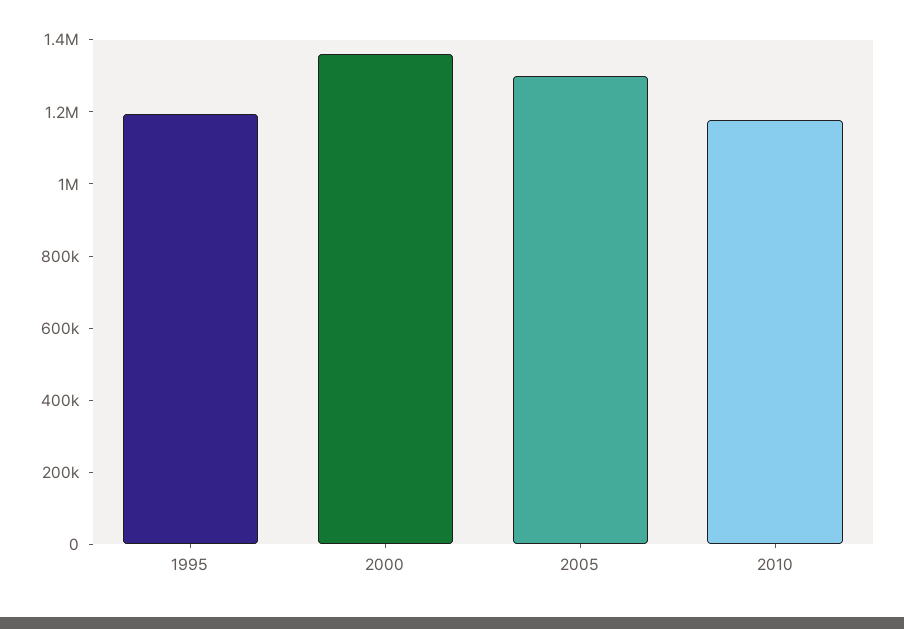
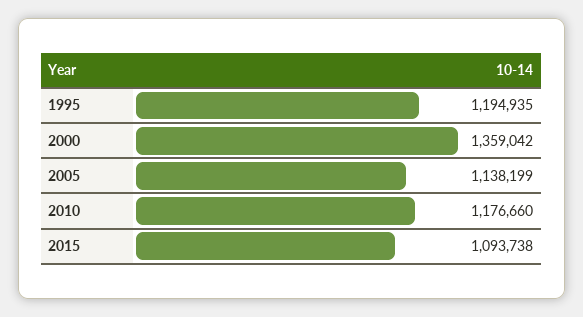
2005: 1300000 -> 1138199
2015: none -> 1093738

